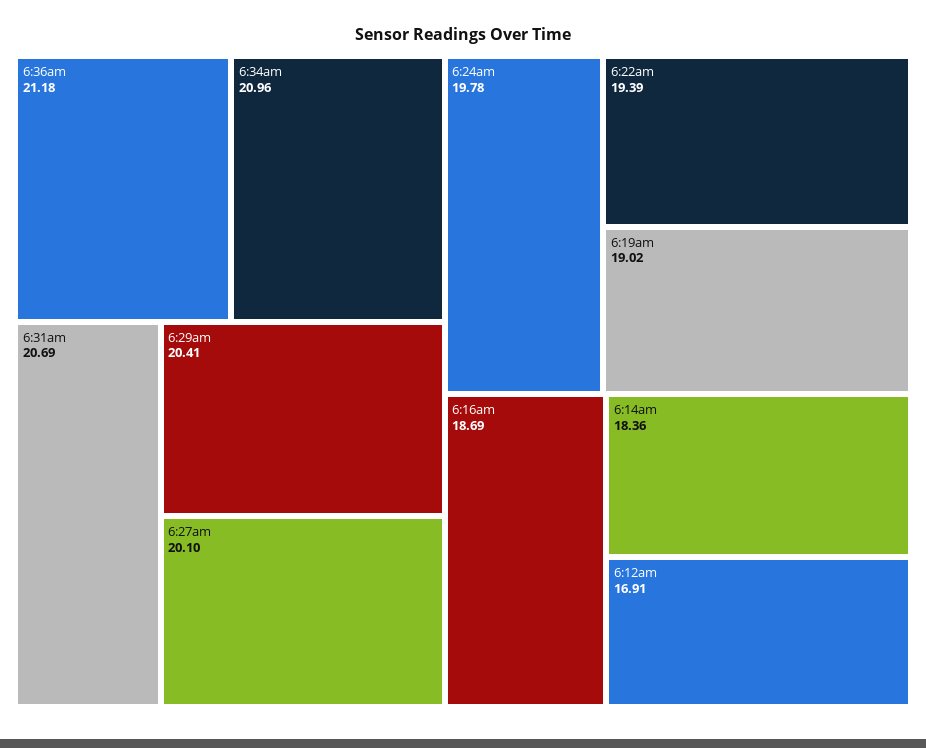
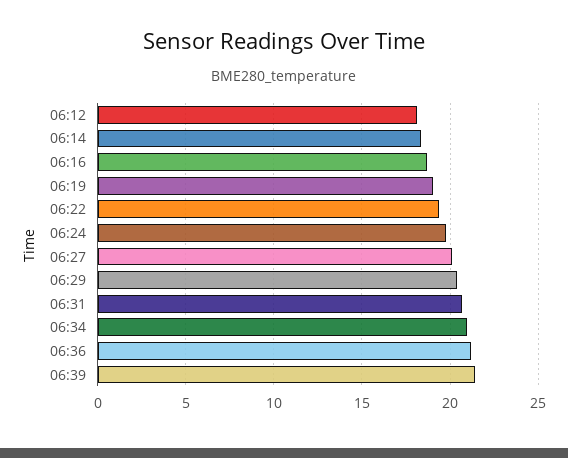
6:12am: 16.91 -> 18
06:39: none -> 21.5

